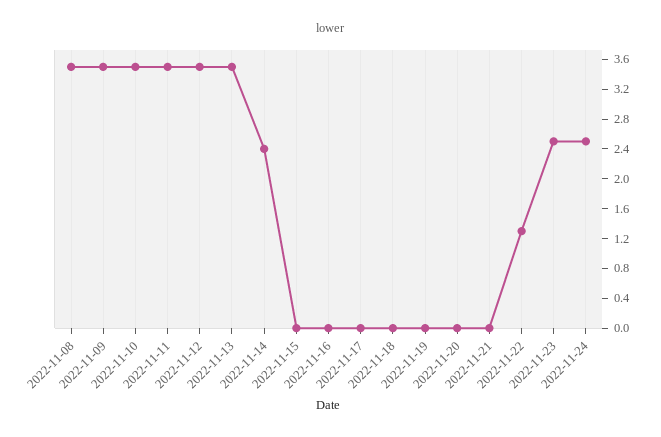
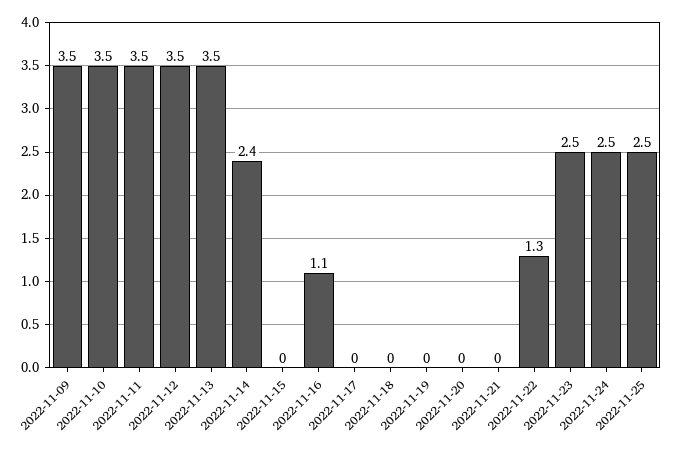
2022-11-08: 3.6 -> none
2022-11-16: 0 -> 1.1
2022-11-25: none -> 2.5

